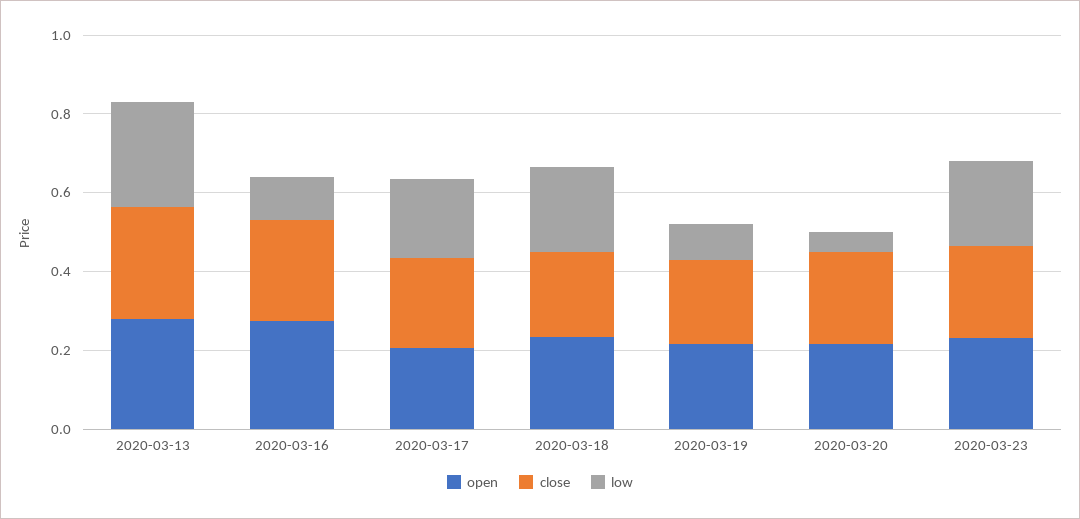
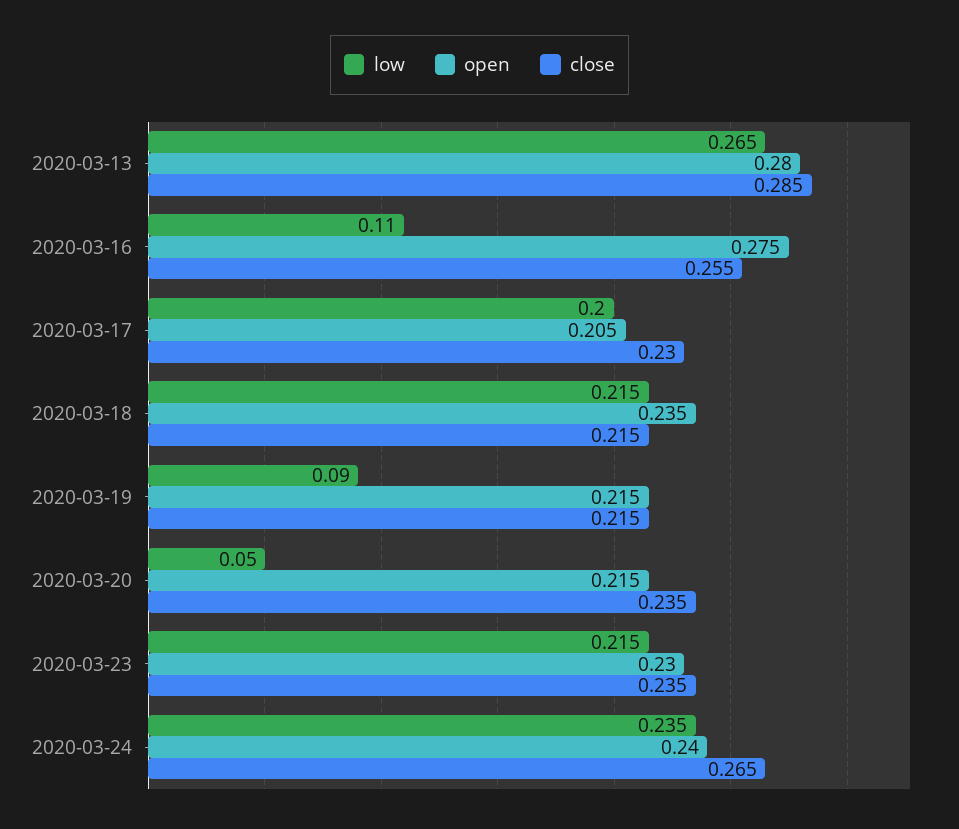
low, 2020-03-24: none -> 0.235
open, 2020-03-24: none -> 0.24
close, 2020-03-24: none -> 0.265

